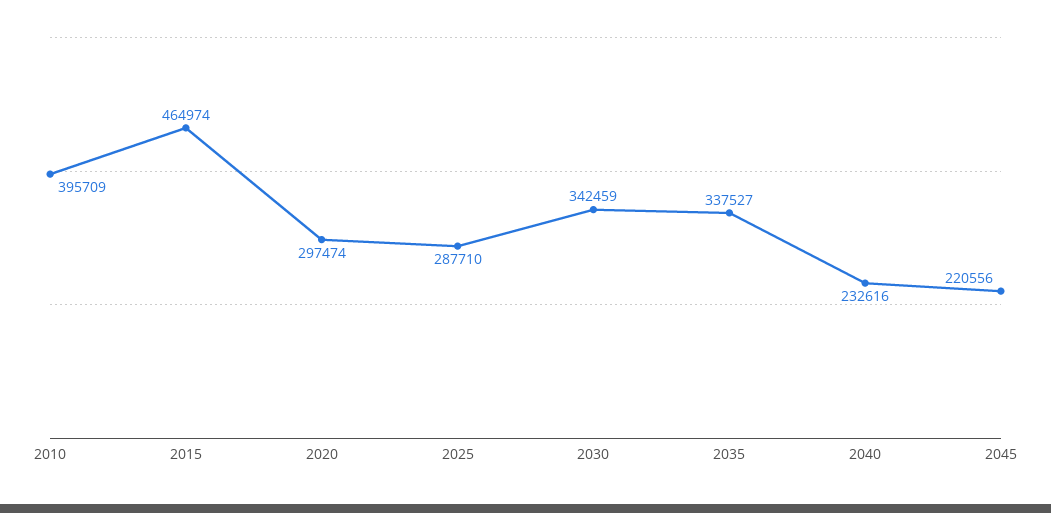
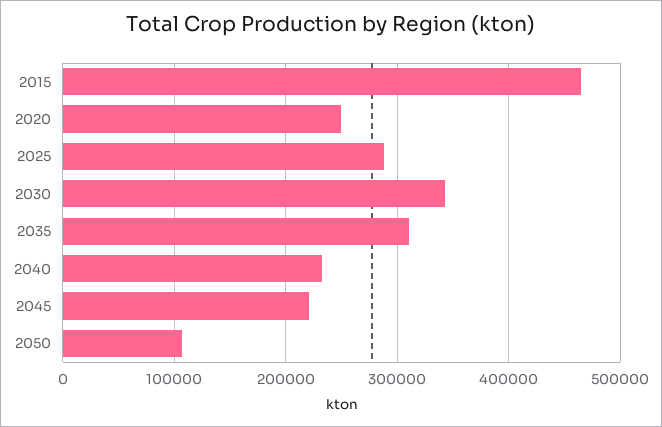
2010: 395709 -> none
2020: 297474 -> 250000
2035: 337527 -> 310000
2050: none -> 110000

